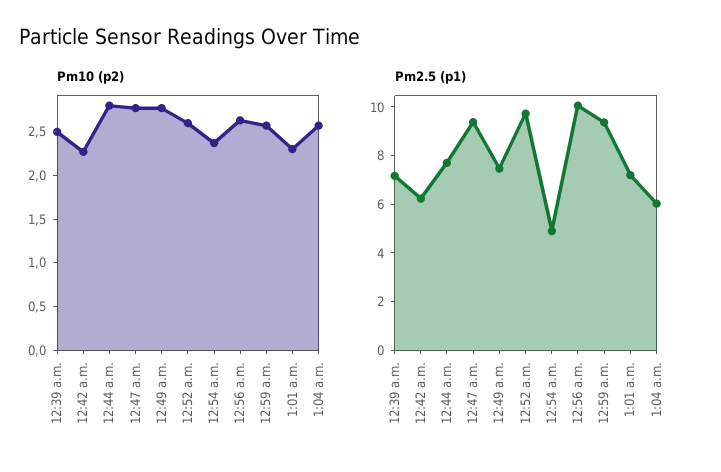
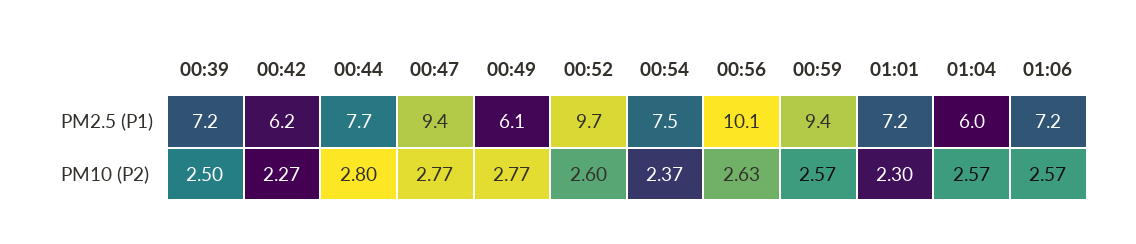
Pm2.5 (p1), 12:49 a.m.: 7.5 -> 6.1
Pm2.5 (p1), 12:54 a.m.: 5 -> 7.5
Pm2.5 (p1), 01:06: none -> 7.2
Pm10 (p2), 01:06: none -> 2.57

